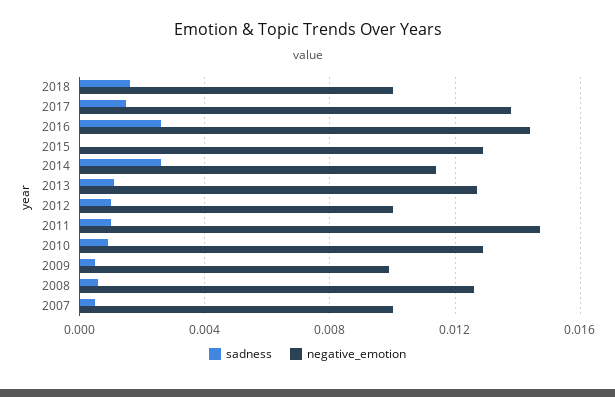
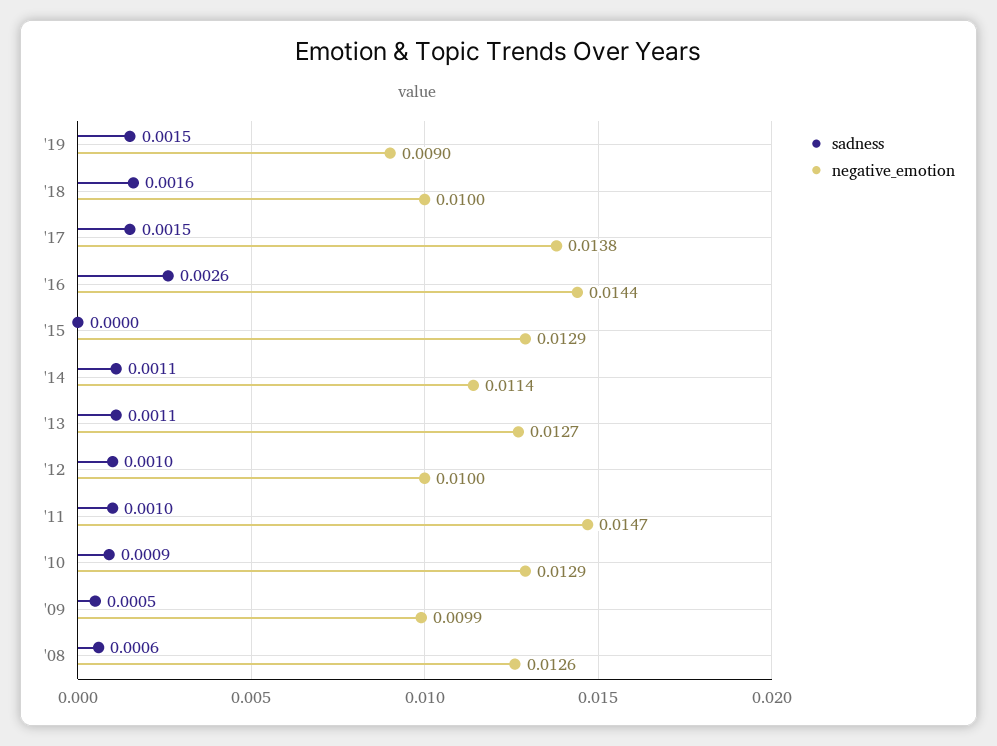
sadness, 2014: 0.0025 -> 0.0011
sadness, 2007: 0.0005 -> none
negative_emotion, 2007: 0.01 -> none
sadness, '19: none -> 0.0015
negative_emotion, '19: none -> 0.009

